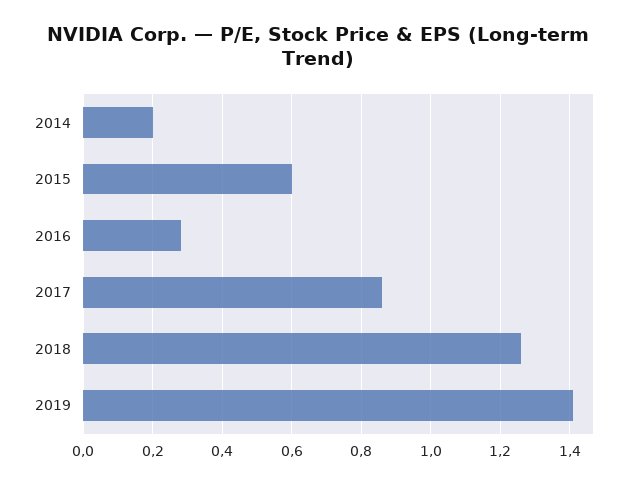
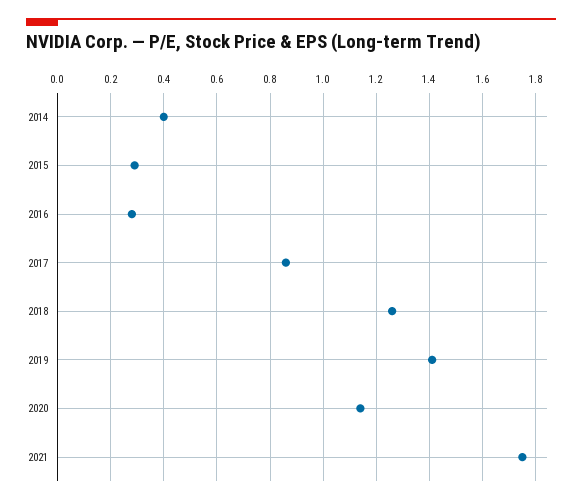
2014: 0.2 -> 0.4
2015: 0.6 -> 0.3
2020: none -> 1.15
2021: none -> 1.75

